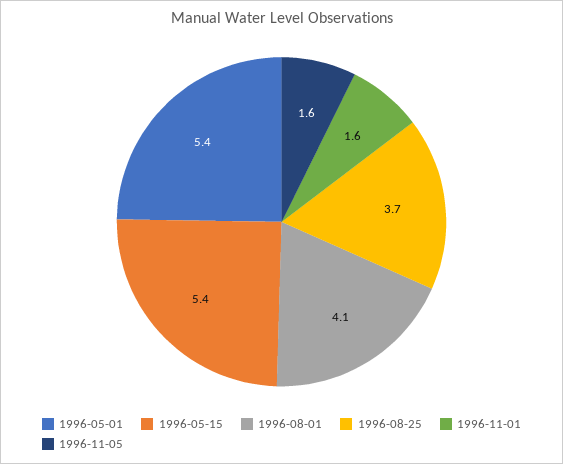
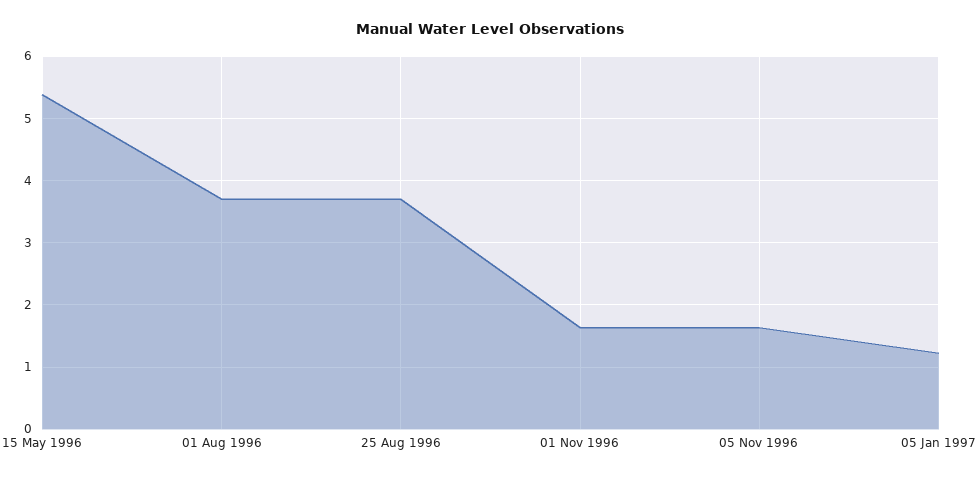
1996-05-01: 5.4 -> none
1996-08-01: 4.1 -> 3.7
05 Jan 1997: none -> 1.2

